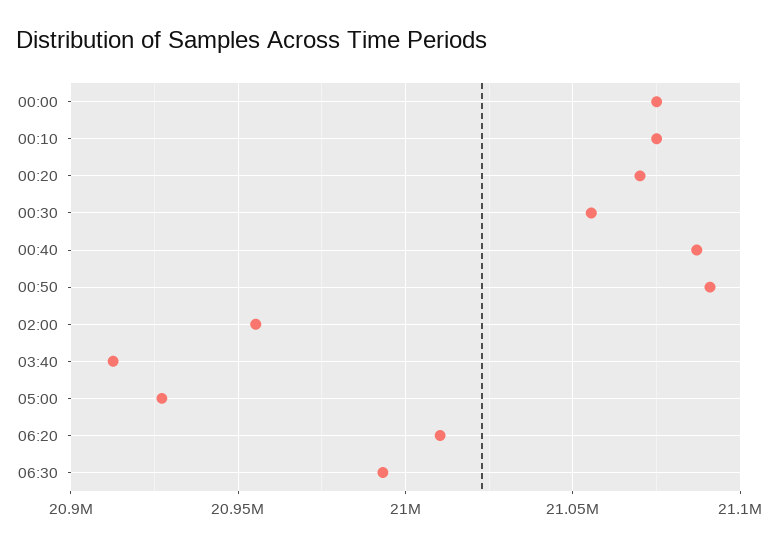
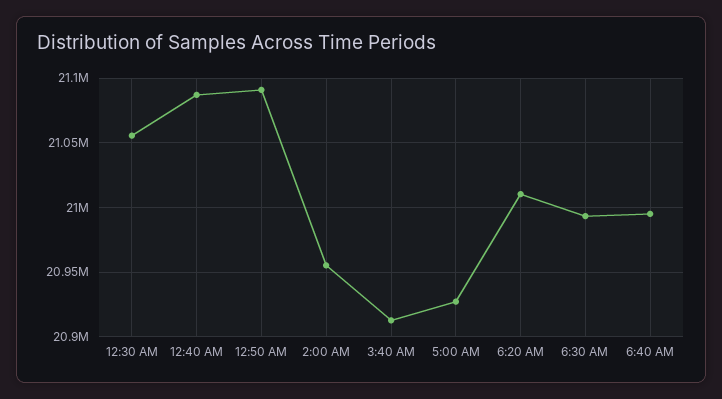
00:00: 21075000 -> none
00:10: 21075000 -> none
00:20: 21070000 -> none
6:40 AM: none -> 20995000

